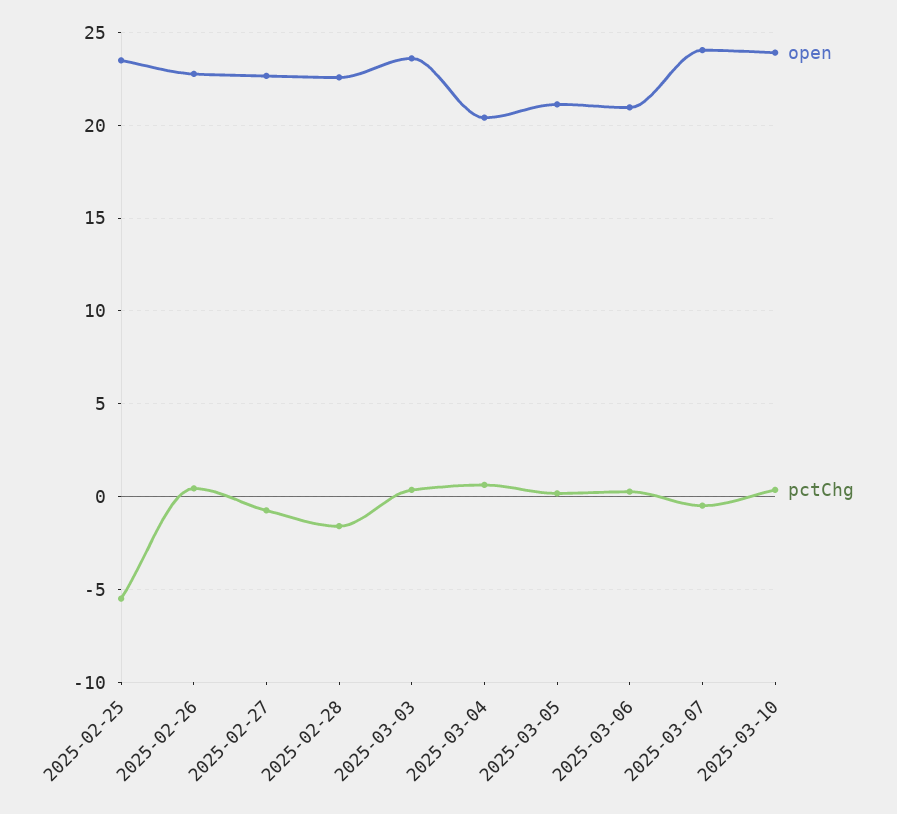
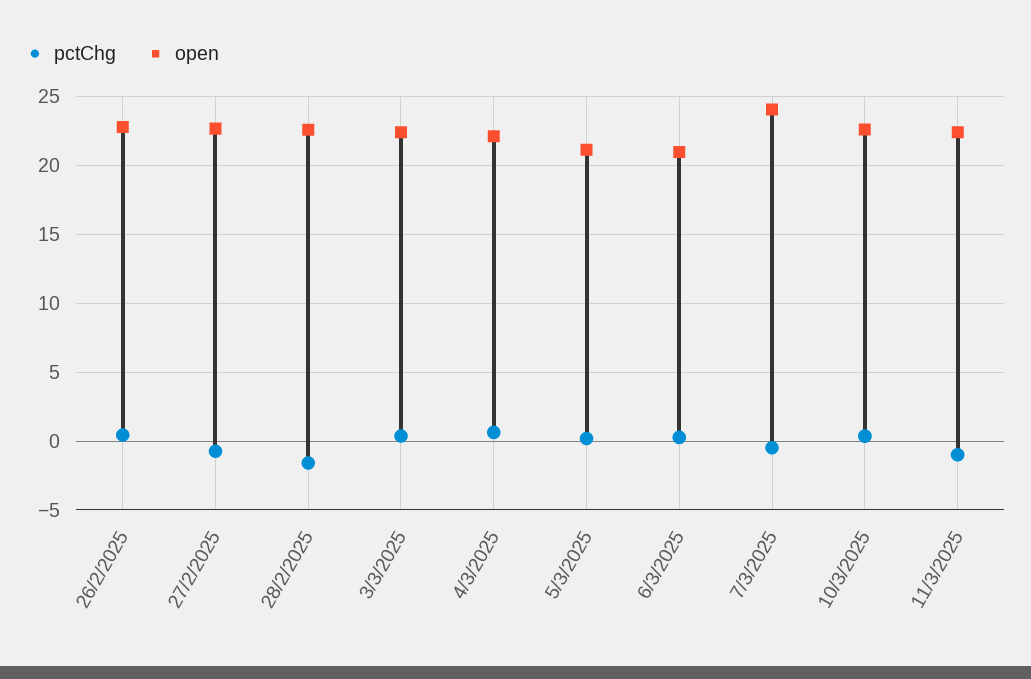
open, 2025-02-25: 23.5 -> none
pctChg, 2025-02-25: -5.5 -> none
open, 2025-03-03: 23.5 -> 22.5
open, 2025-03-04: 20.5 -> 22
open, 2025-03-10: 24 -> 22.5
pctChg, 11/3/2025: none -> -1
open, 11/3/2025: none -> 22.5

